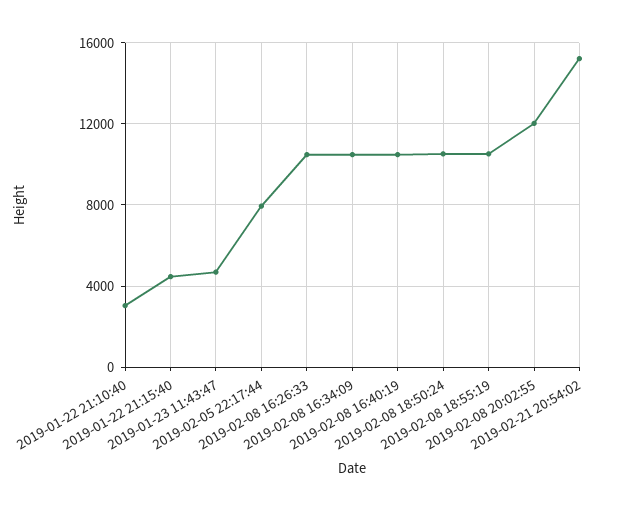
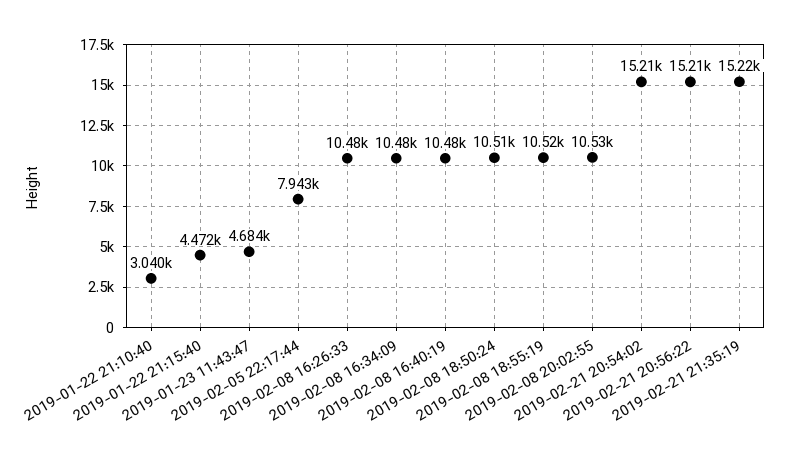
2019-02-08 20:02:55: 12000 -> 10530
2019-02-21 20:56:22: none -> 15210
2019-02-21 21:35:19: none -> 15220

